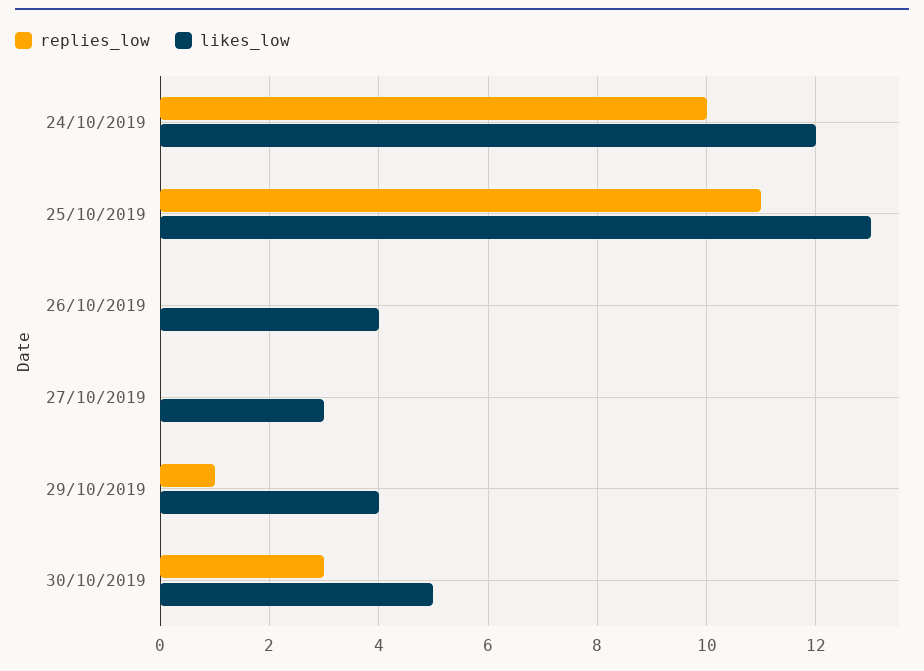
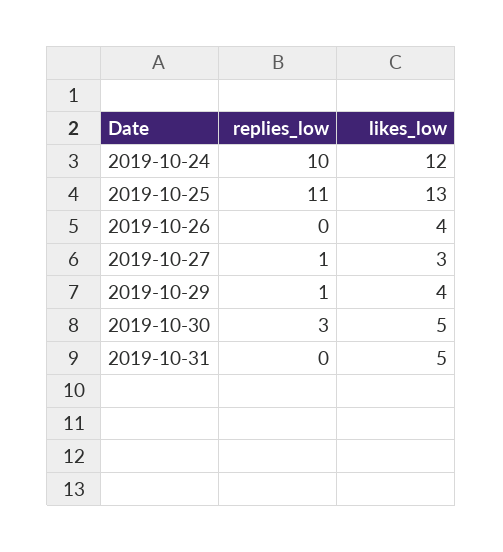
replies_low, 27/10/2019: 0 -> 1
replies_low, 2019-10-31: none -> 0
likes_low, 2019-10-31: none -> 5

